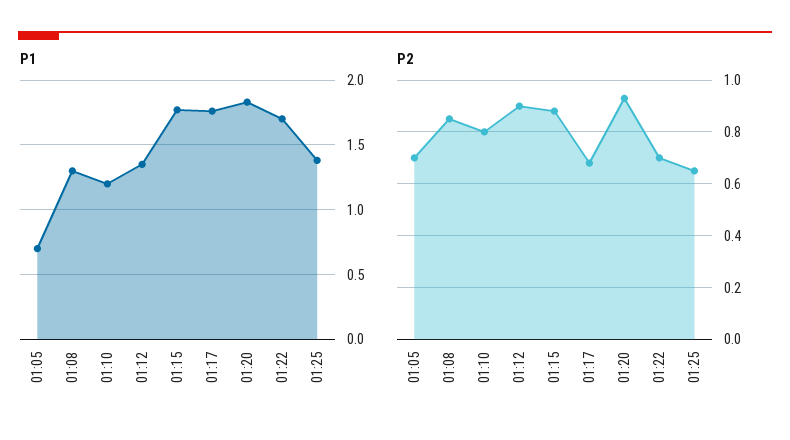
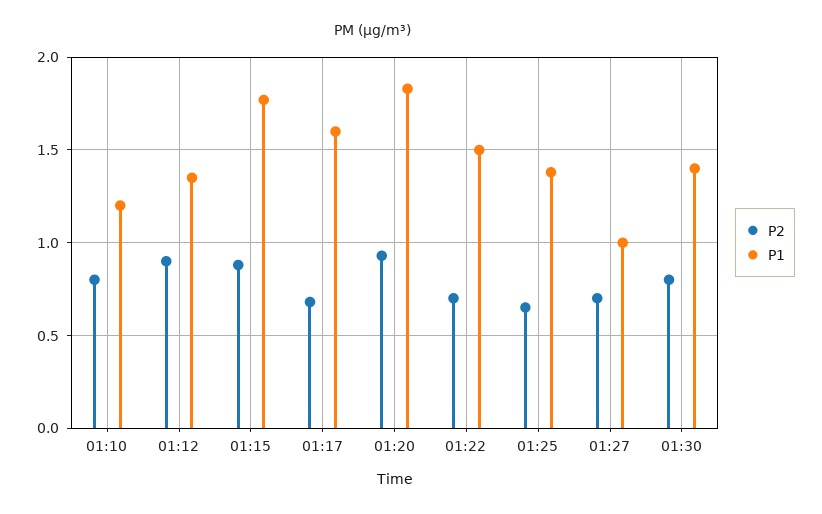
P1, 01:05: 0.7 -> none
P1, 01:08: 1.3 -> none
P1, 01:17: 1.75 -> 1.6
P1, 01:22: 1.7 -> 1.5
P2, 01:05: 0.7 -> none
P2, 01:08: 0.85 -> none
P2, 01:27: none -> 0.7
P1, 01:27: none -> 1
P2, 01:30: none -> 0.8
P1, 01:30: none -> 1.4

